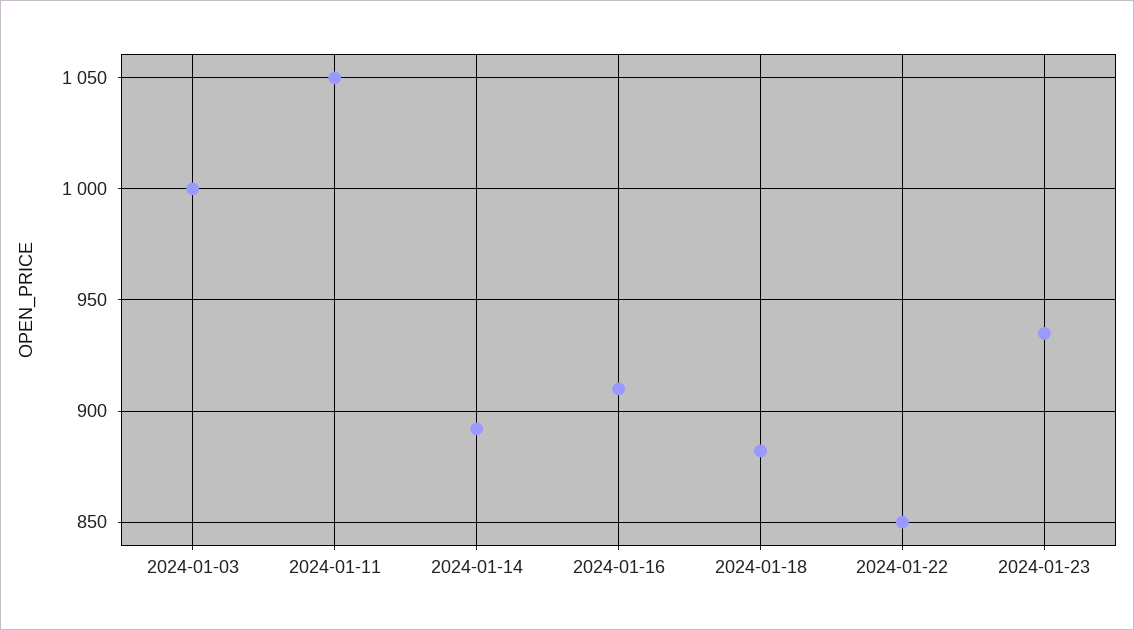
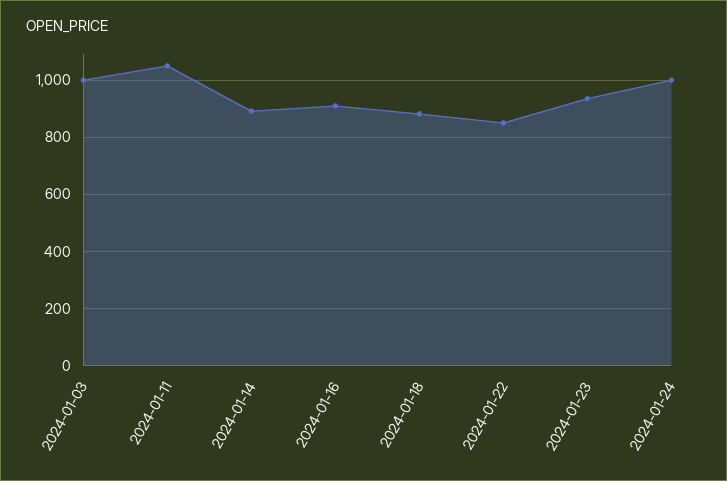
2024-01-24: none -> 1000

